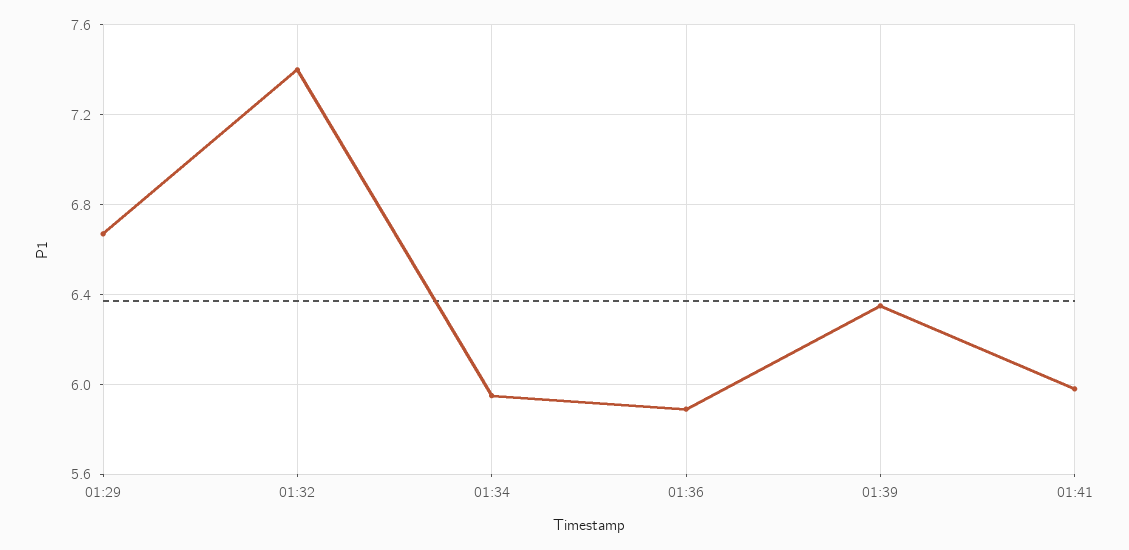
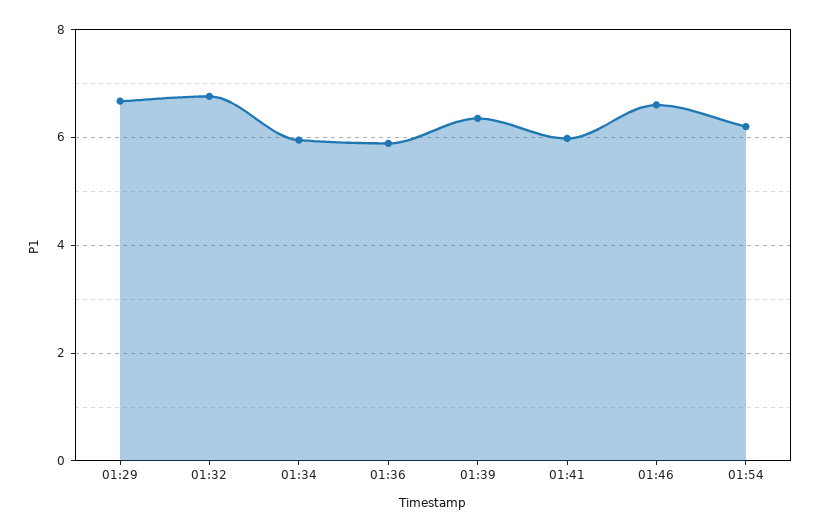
01:32: 7.4 -> 6.8
01:46: none -> 6.6
01:54: none -> 6.2

